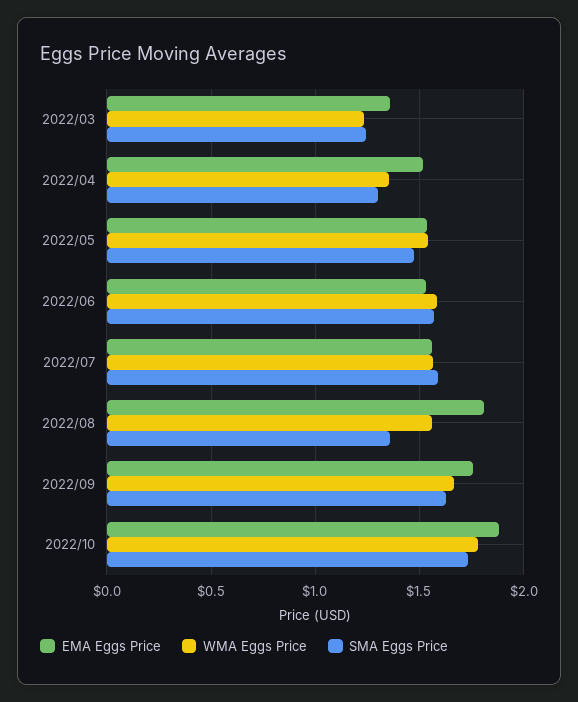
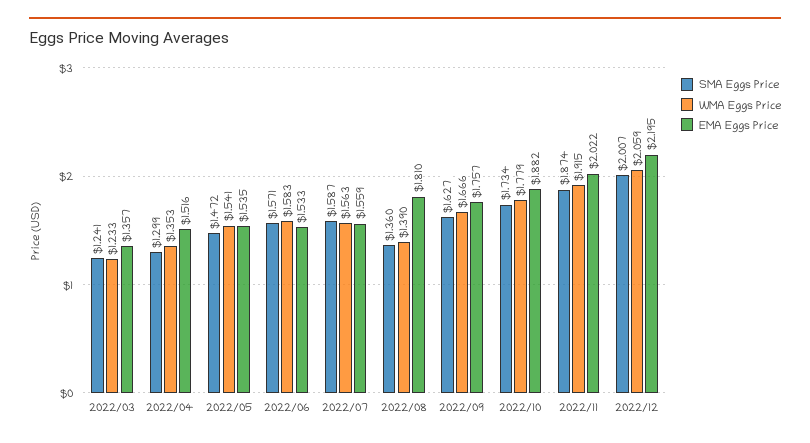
WMA Eggs Price, 2022/08: 1.55 -> 1.39
SMA Eggs Price, 2022/11: none -> 1.874
WMA Eggs Price, 2022/11: none -> 1.915
EMA Eggs Price, 2022/11: none -> 2.022
SMA Eggs Price, 2022/12: none -> 2.007
WMA Eggs Price, 2022/12: none -> 2.059
EMA Eggs Price, 2022/12: none -> 2.195

